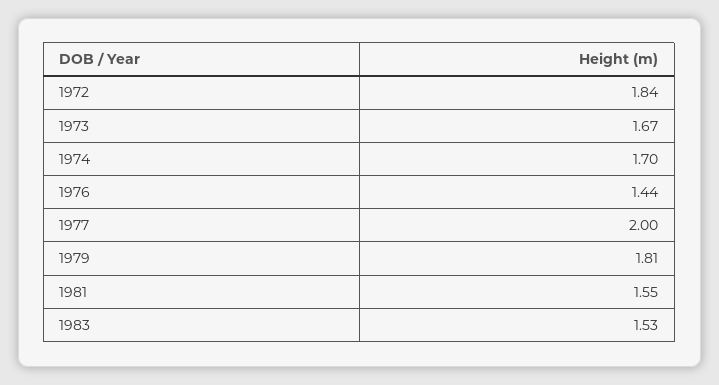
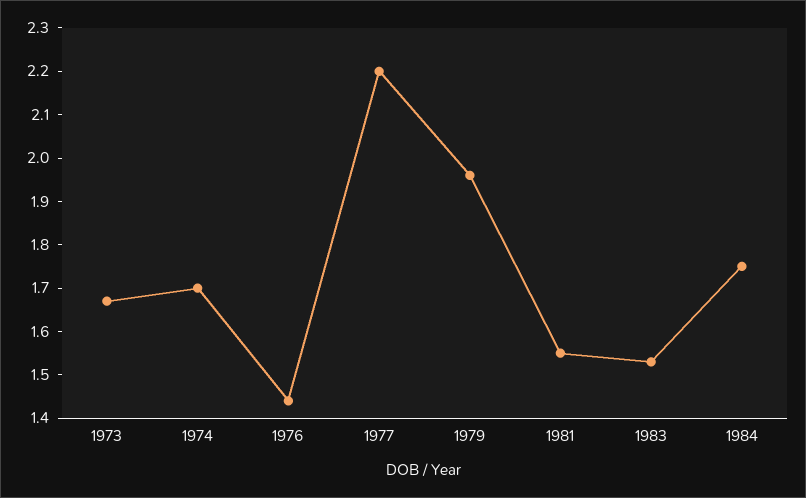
1972: 1.84 -> none
1977: 2 -> 2.2
1979: 1.81 -> 1.95
1984: none -> 1.75

